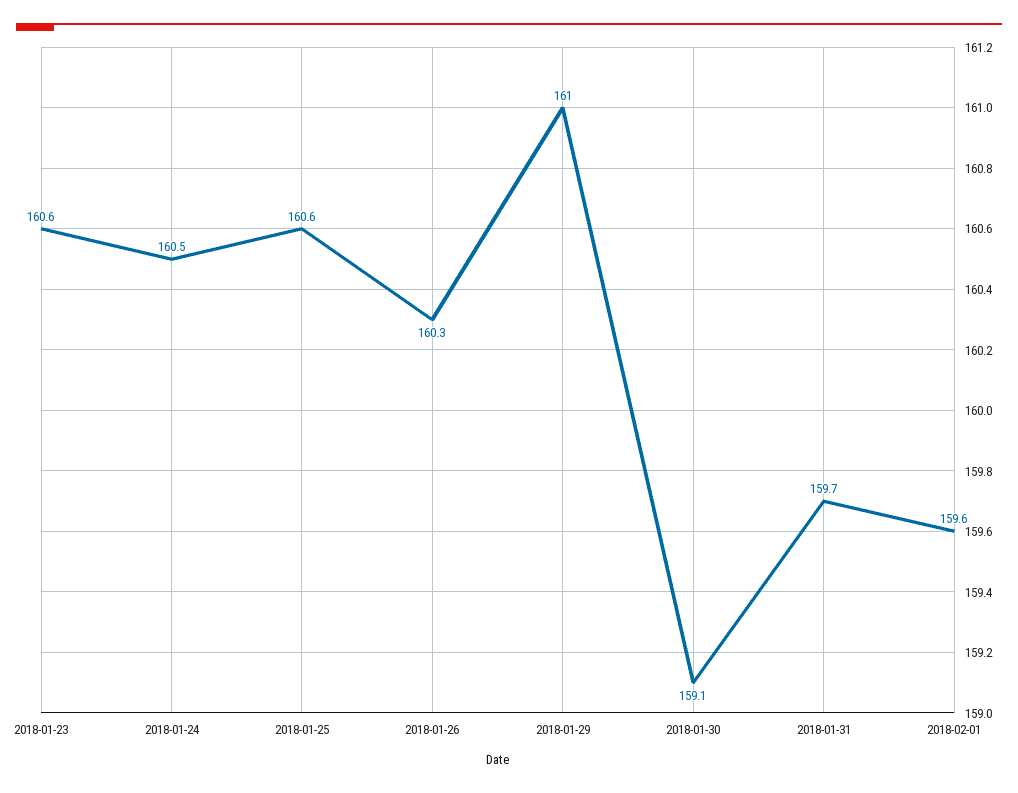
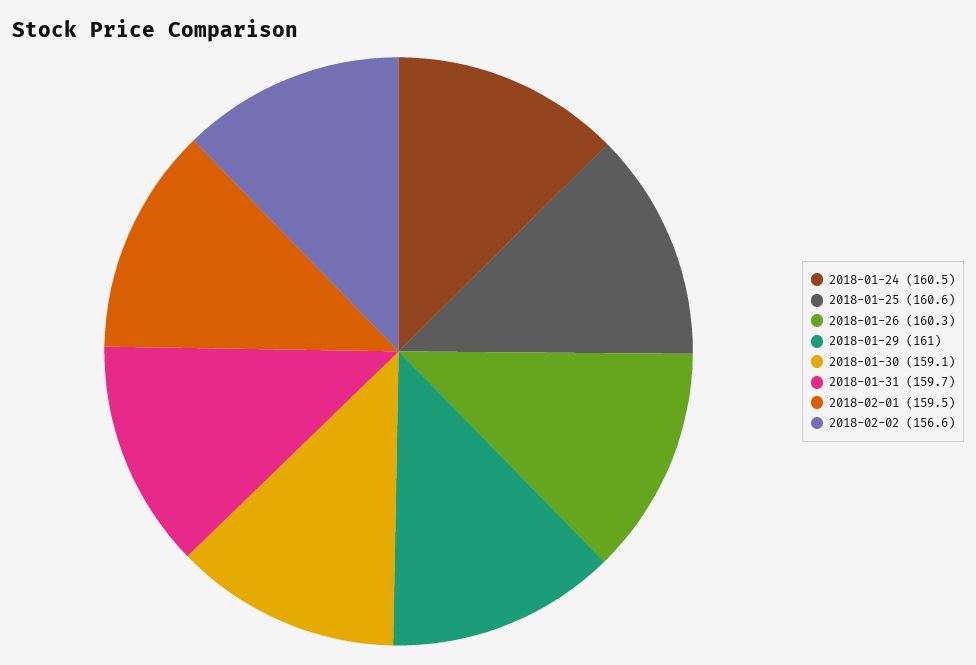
2018-01-23: 160.6 -> none
2018-02-01: 159.6 -> 159.5
2018-02-02: none -> 156.6

